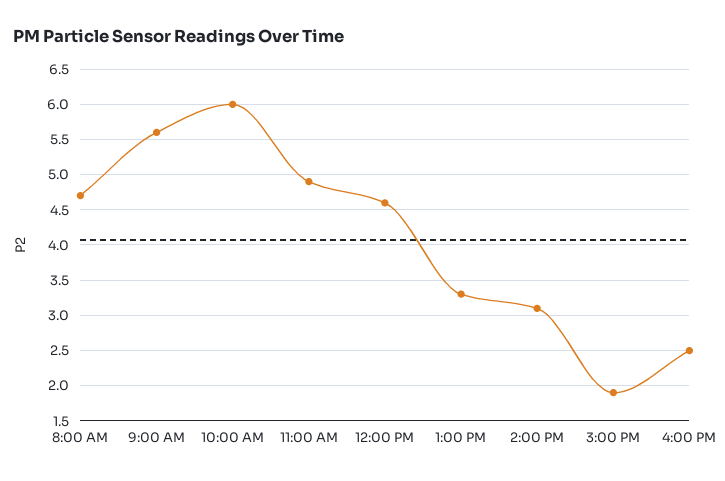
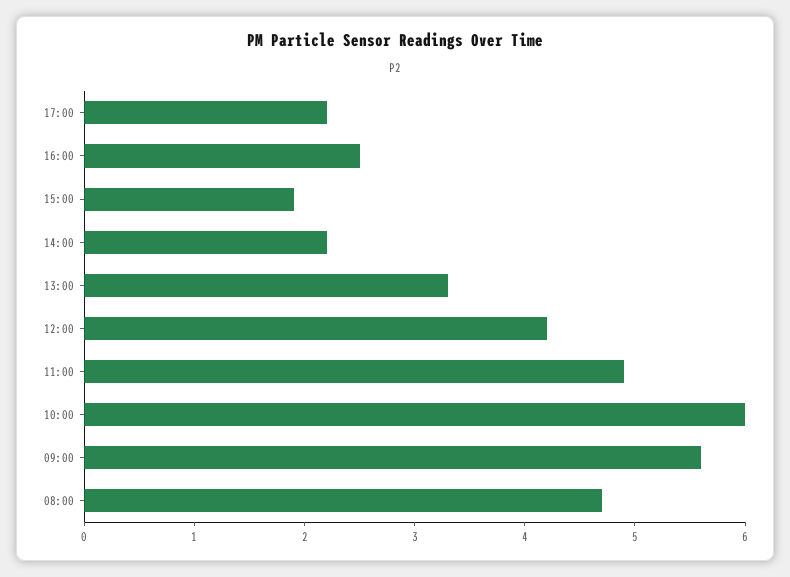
12:00 PM: 4.6 -> 4.2
2:00 PM: 3.1 -> 2.2
17:00: none -> 2.2

